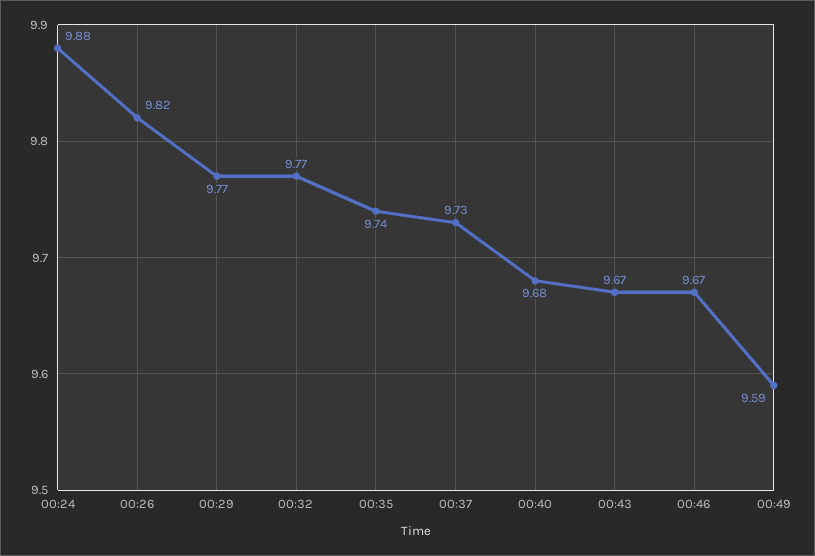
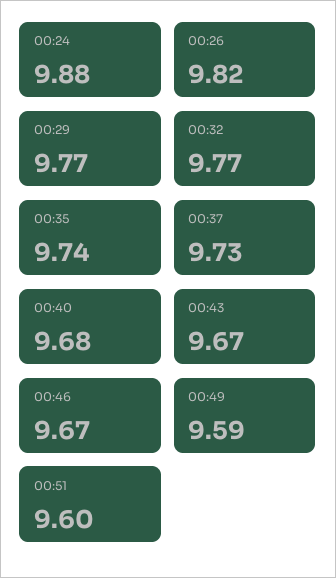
00:51: none -> 9.6

